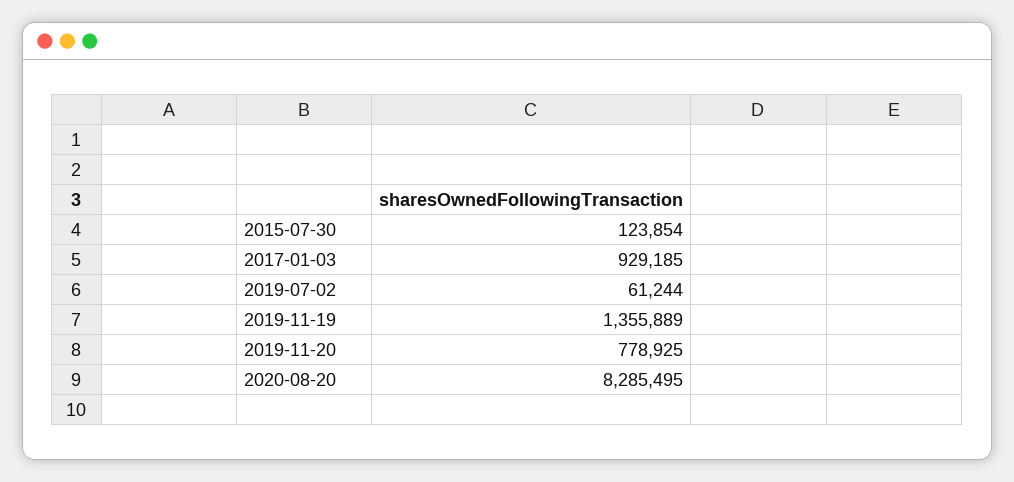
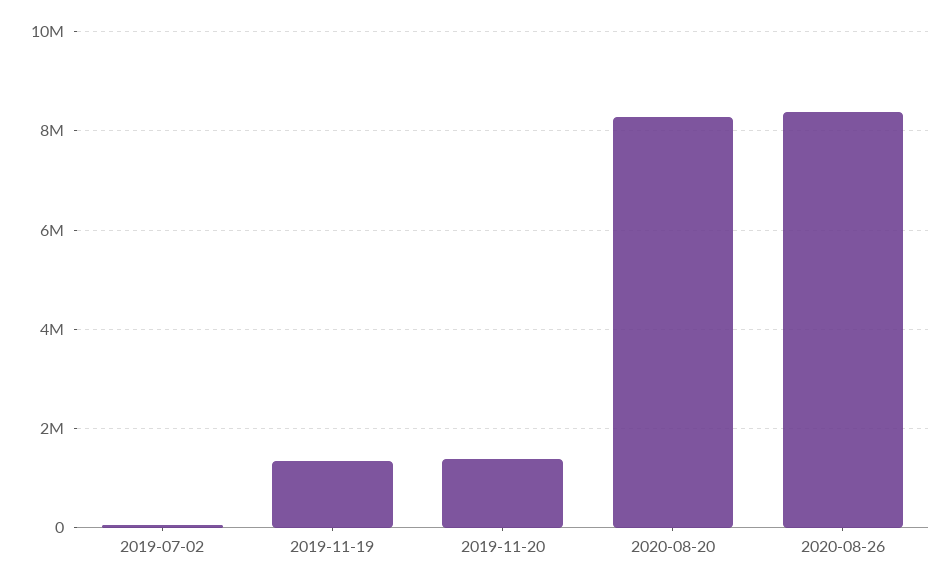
2015-07-30: 123854 -> none
2017-01-03: 929185 -> none
2019-11-20: 778925 -> 1400000
2020-08-26: none -> 8400000

